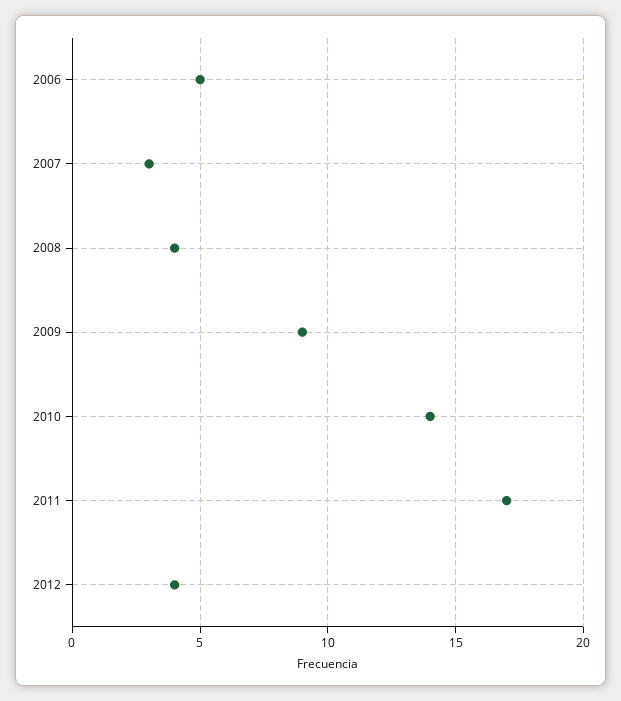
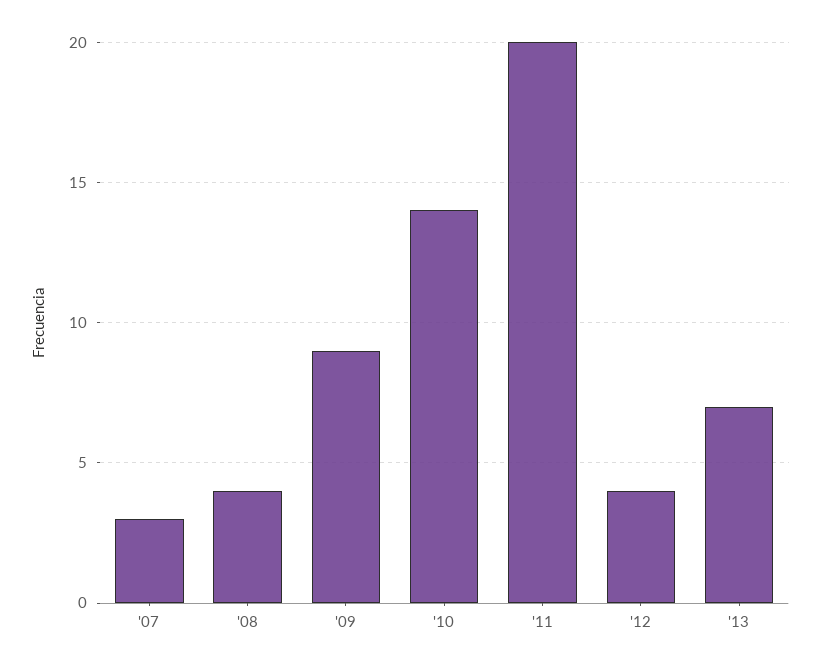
2006: 5 -> none
2011: 17 -> 20
'13: none -> 7

